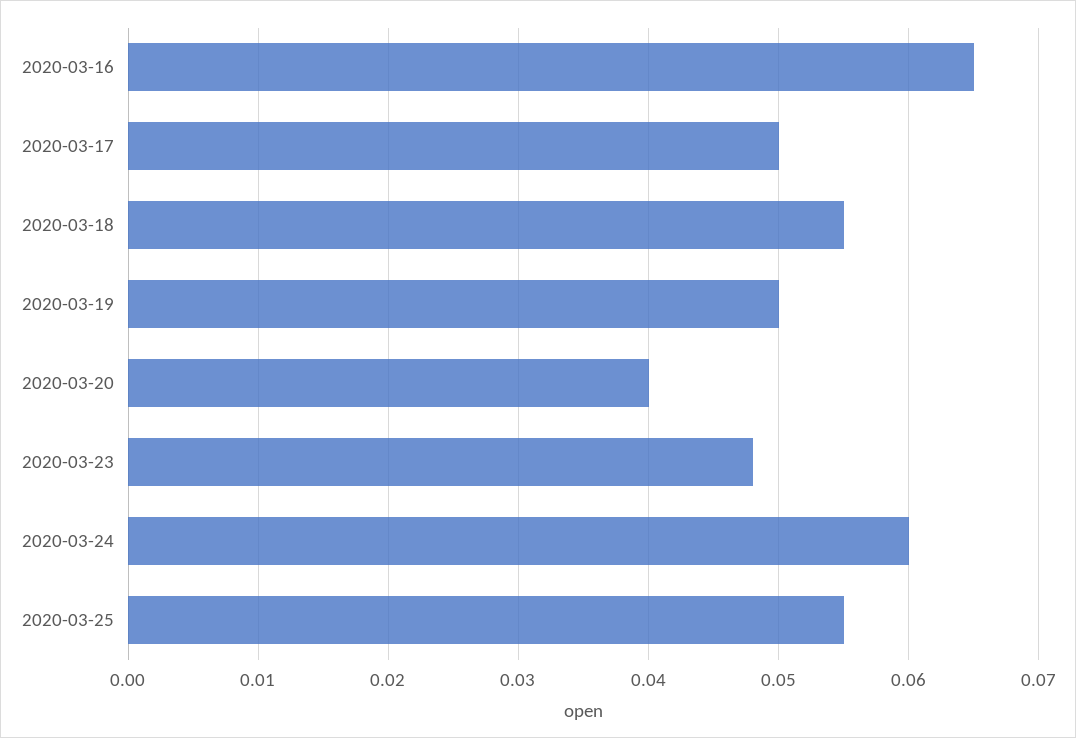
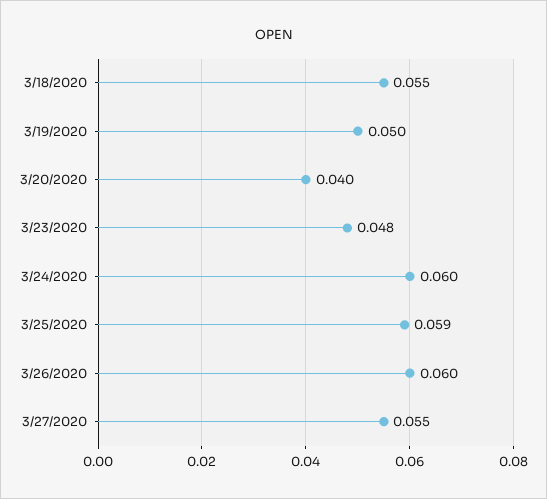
2020-03-16: 0.065 -> none
2020-03-17: 0.05 -> none
2020-03-25: 0.055 -> 0.059
3/26/2020: none -> 0.06
3/27/2020: none -> 0.055

